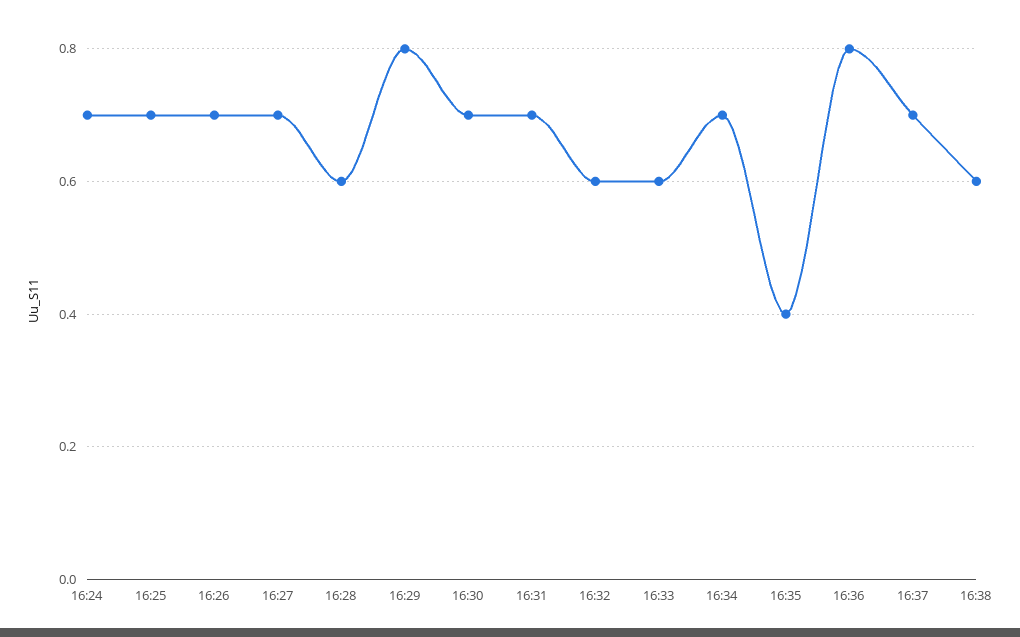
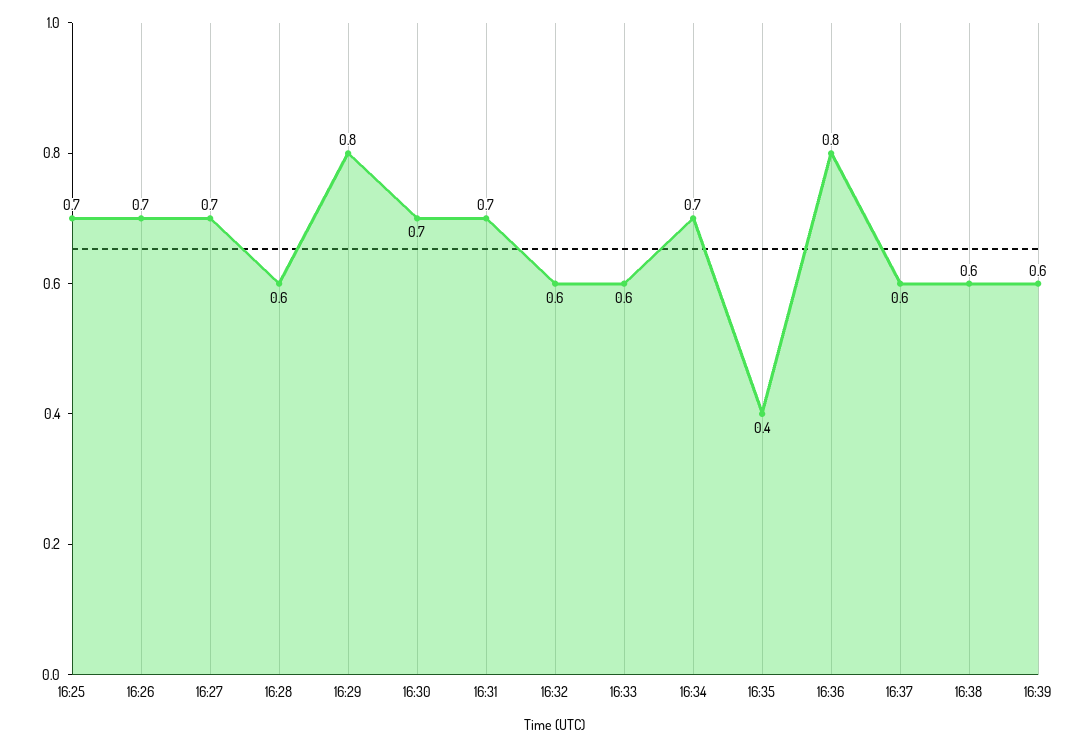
16:24: 0.7 -> none
16:37: 0.7 -> 0.6
16:39: none -> 0.6

